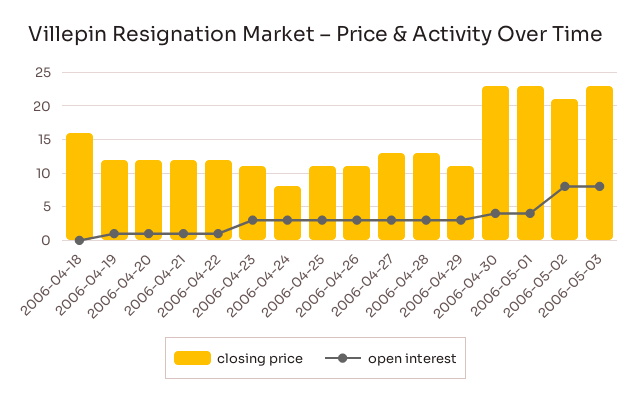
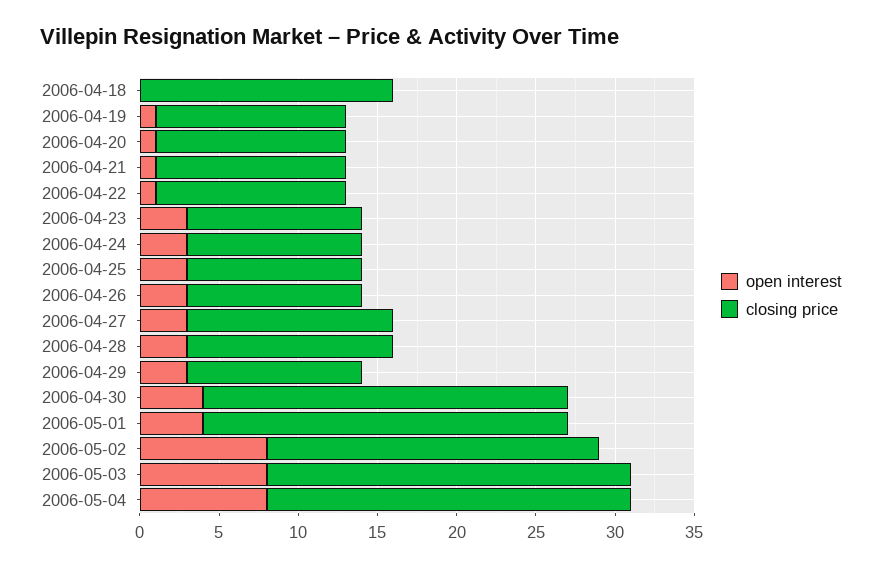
closing price, 2006-04-24: 8 -> 11
open interest, 2006-05-04: none -> 8
closing price, 2006-05-04: none -> 23

